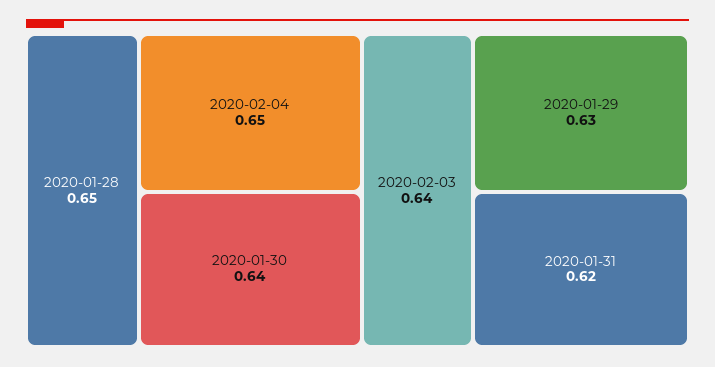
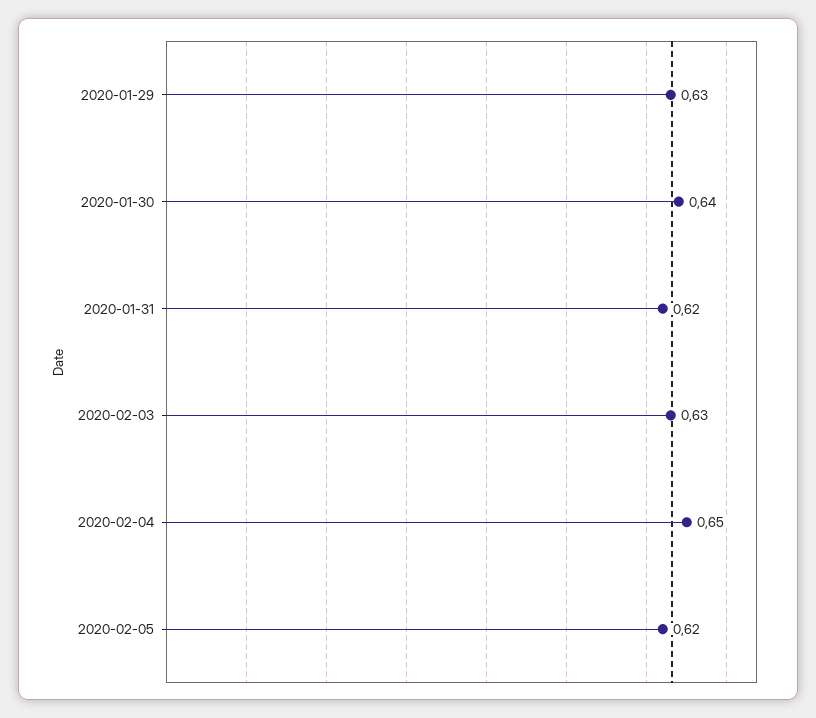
2020-01-28: 0.65 -> none
2020-02-03: 0.64 -> 0.63
2020-02-05: none -> 0.62

